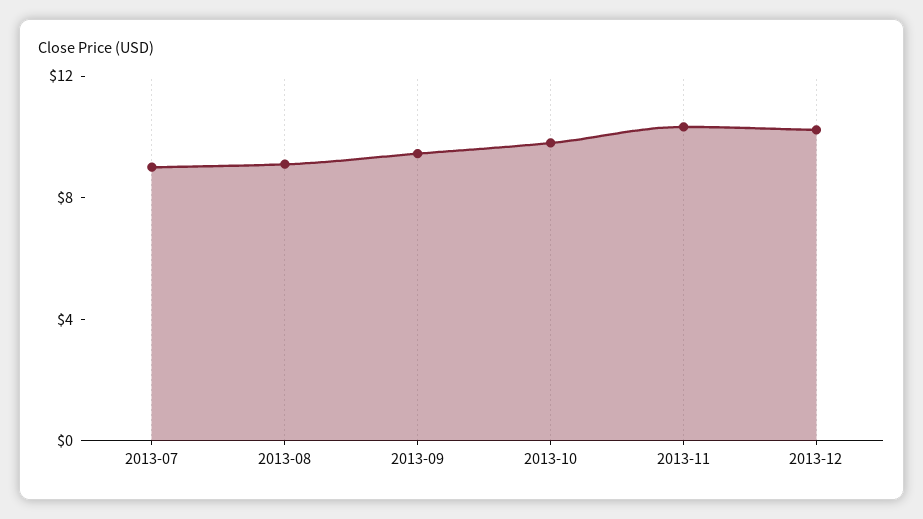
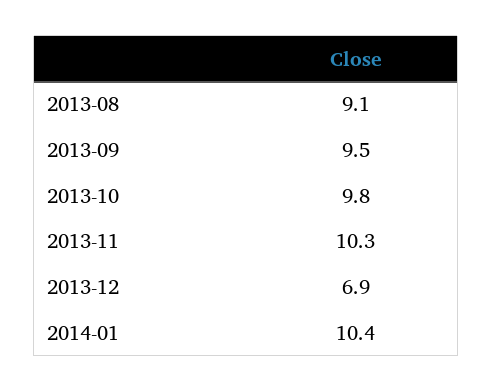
2013-07: 9 -> none
2013-12: 10 -> 6.9
2014-01: none -> 10.4

